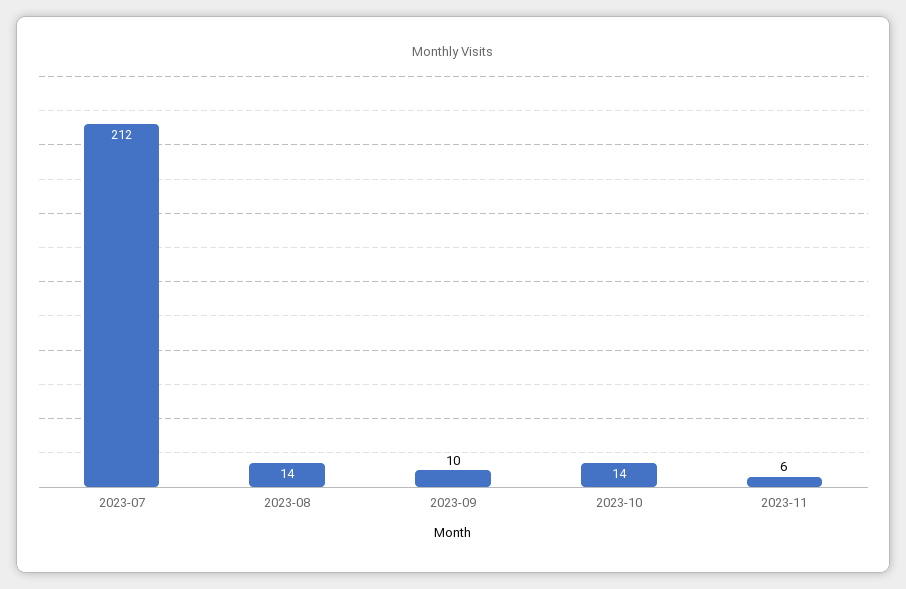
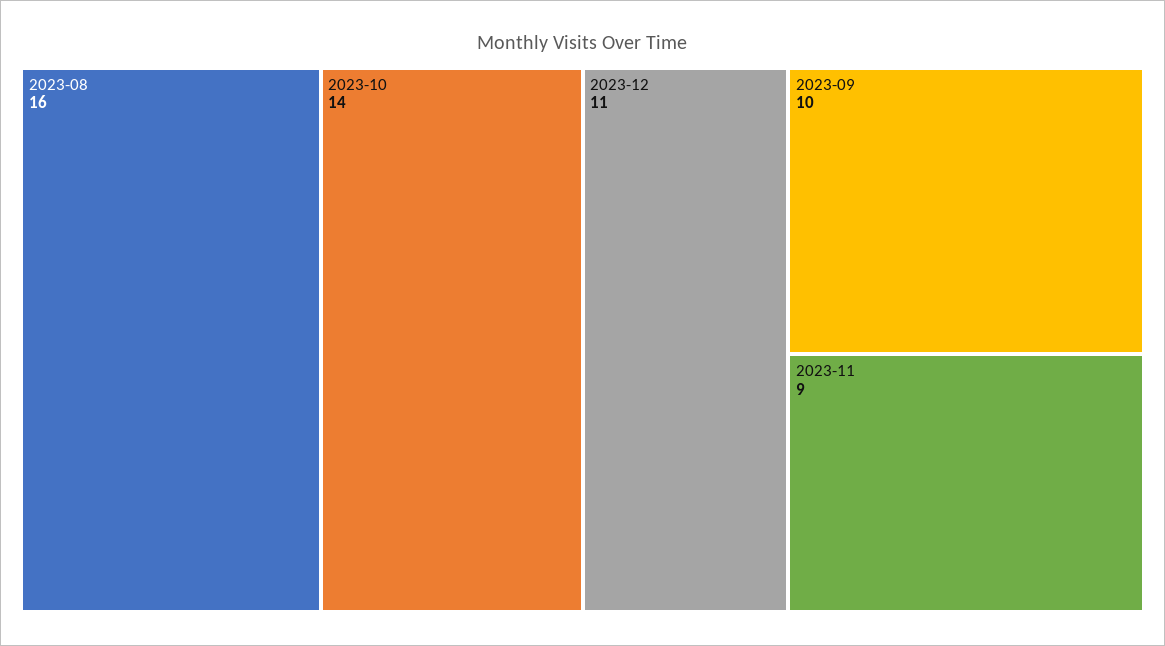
2023-07: 212 -> none
2023-08: 14 -> 16
2023-11: 6 -> 9
2023-12: none -> 11

